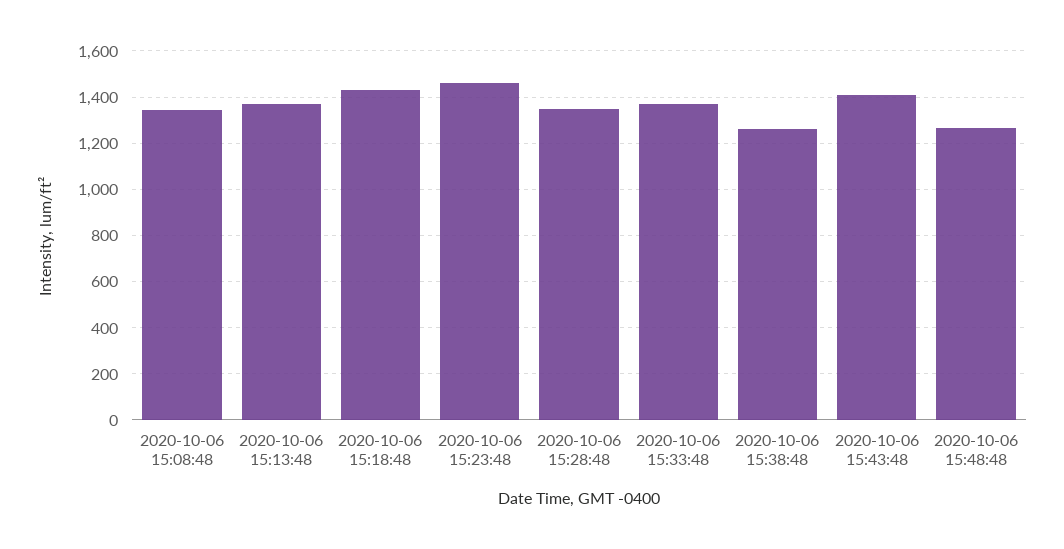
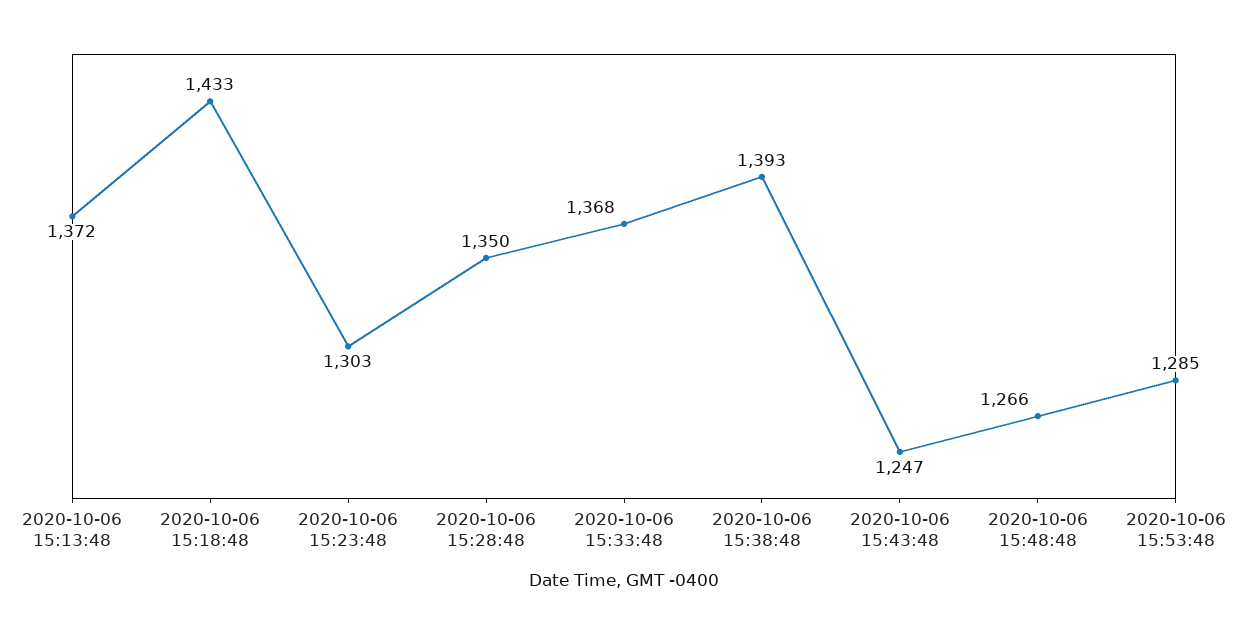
2020-10-06 15:08:48: 1350 -> none
2020-10-06 15:23:48: 1450 -> 1303
2020-10-06 15:38:48: 1250 -> 1393
2020-10-06 15:43:48: 1400 -> 1247
2020-10-06 15:53:48: none -> 1285

